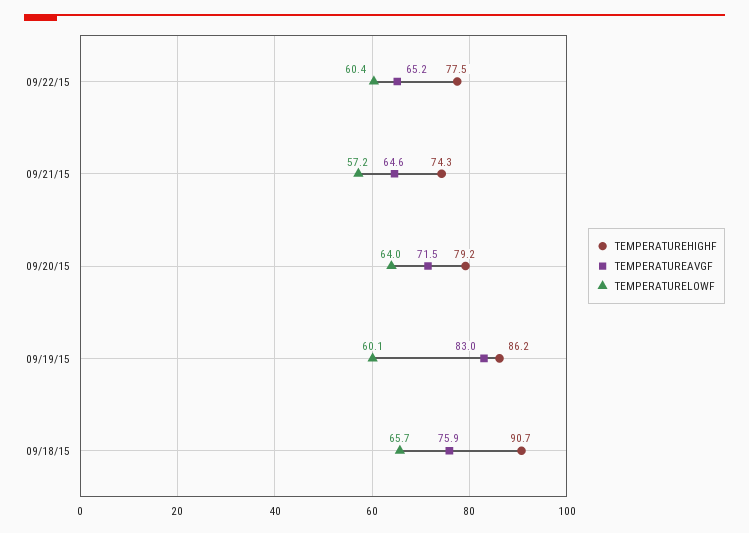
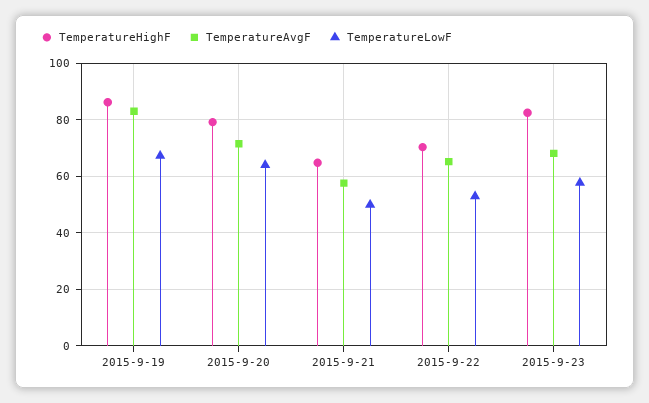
TEMPERATUREHIGHF, 09/22/15: 77.5 -> 70
TEMPERATURELOWF, 09/22/15: 60.4 -> 52.5
TEMPERATUREHIGHF, 09/21/15: 74.3 -> 65
TEMPERATUREAVGF, 09/21/15: 64.6 -> 57.5
TEMPERATURELOWF, 09/21/15: 57.2 -> 50
TEMPERATURELOWF, 09/19/15: 60.1 -> 67.5
TEMPERATUREHIGHF, 09/18/15: 90.7 -> none
TEMPERATUREAVGF, 09/18/15: 75.9 -> none
TEMPERATURELOWF, 09/18/15: 65.7 -> none
TEMPERATUREHIGHF, 2015-9-23: none -> 82.5
TEMPERATUREAVGF, 2015-9-23: none -> 67.5
TEMPERATURELOWF, 2015-9-23: none -> 57.5

